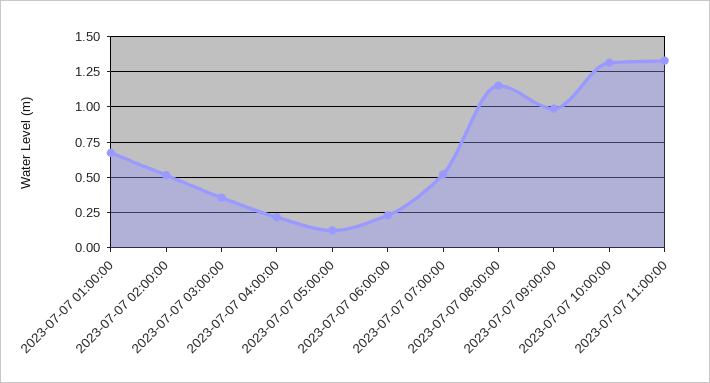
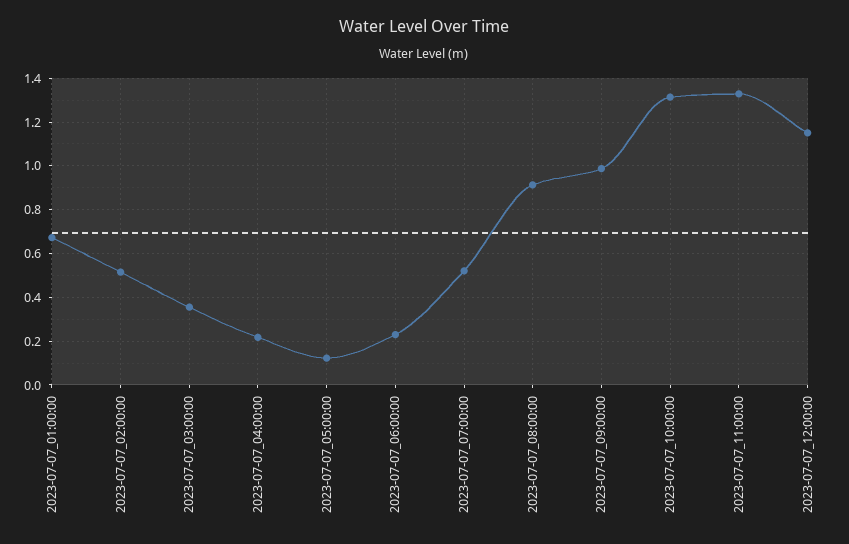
2023-07-07 08:00:00: 1.15 -> 0.9
2023-07-07_12:00:00: none -> 1.15

